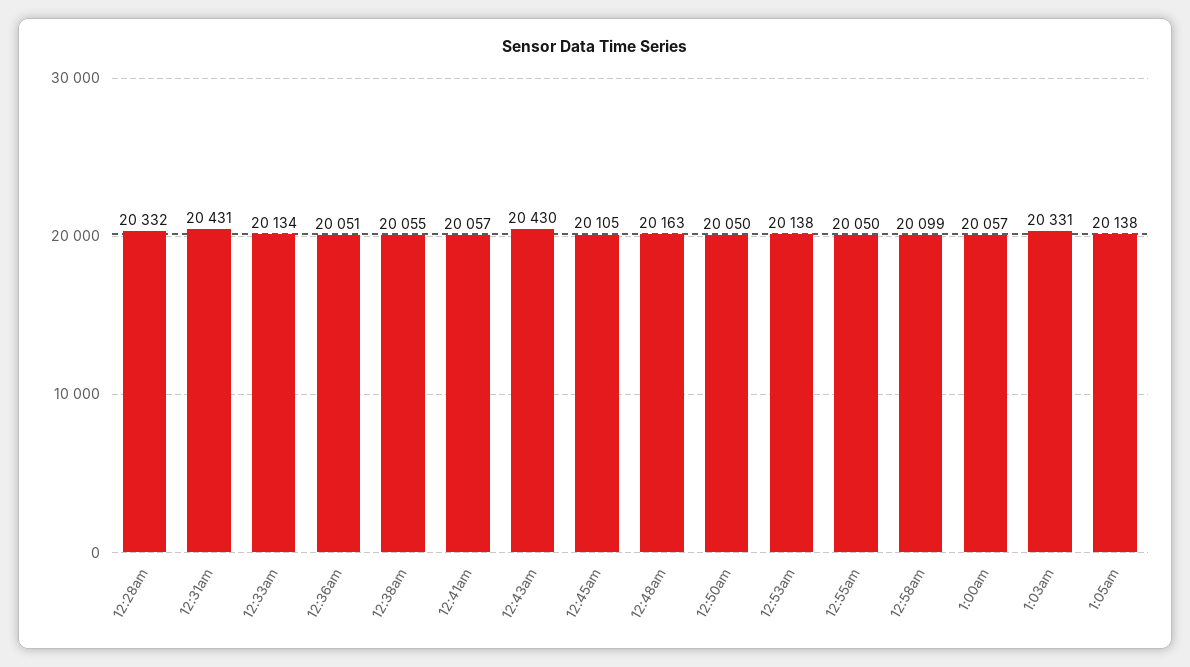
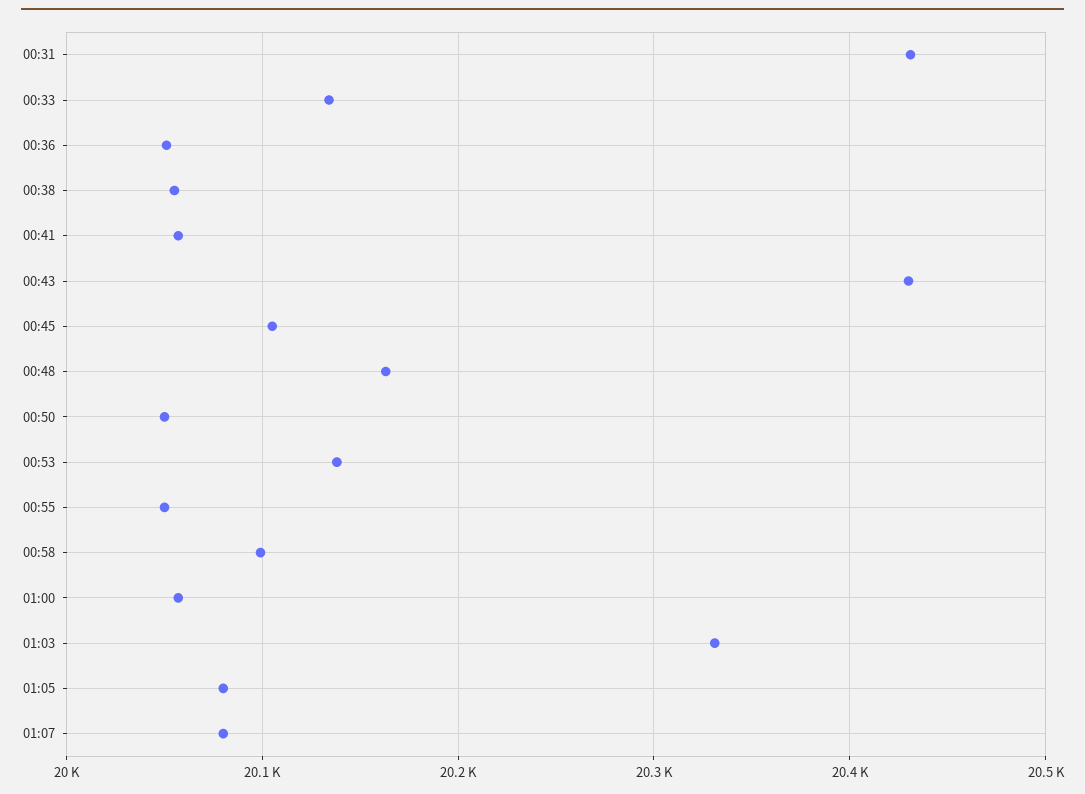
12:28am: 20332 -> none
1:05am: 20138 -> 20080
01:07: none -> 20080

